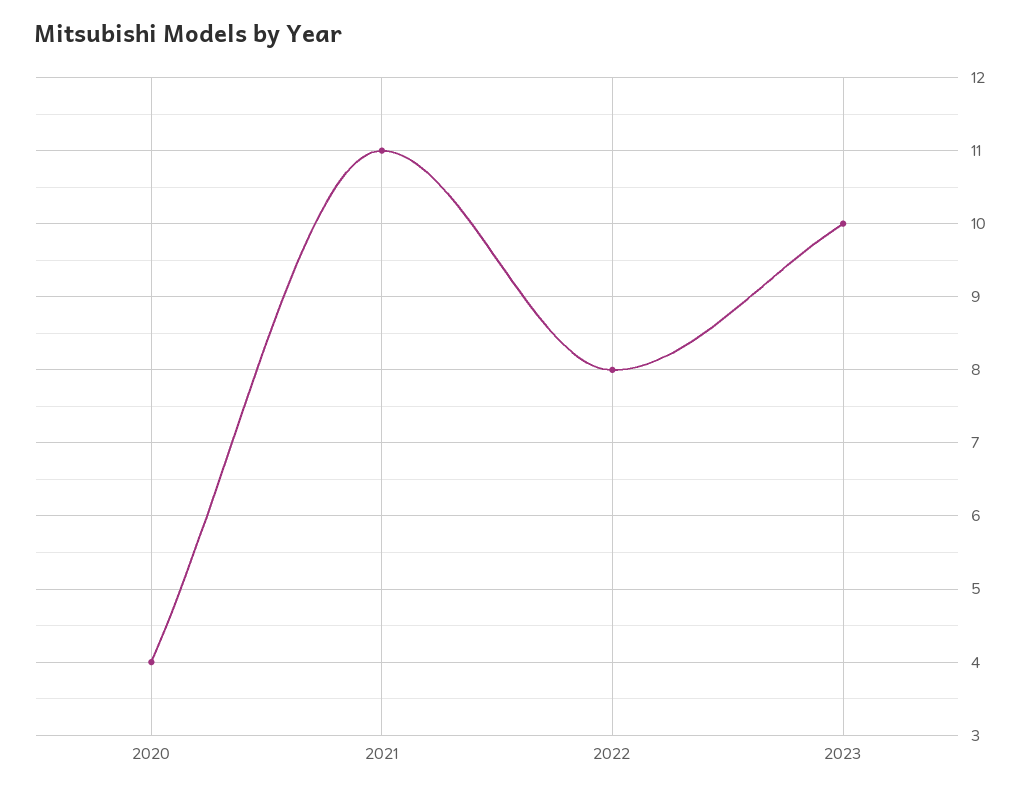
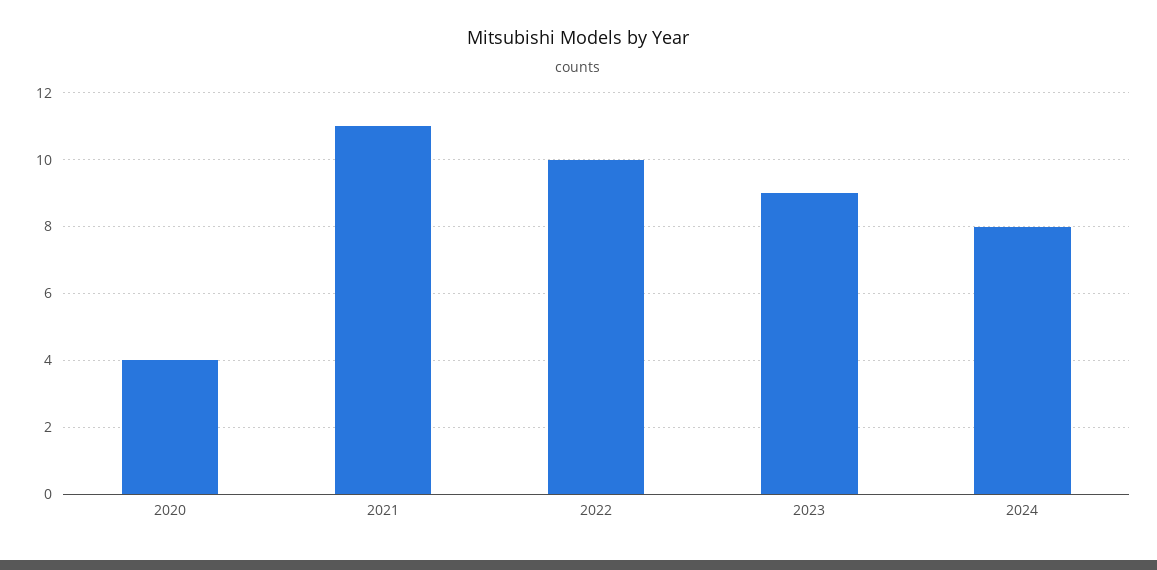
2022: 8 -> 10
2023: 10 -> 9
2024: none -> 8

